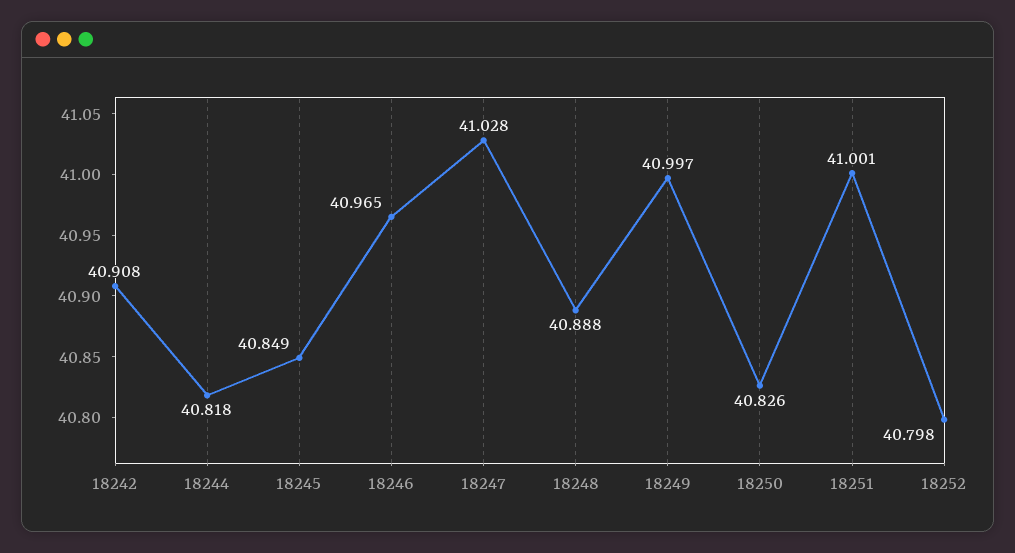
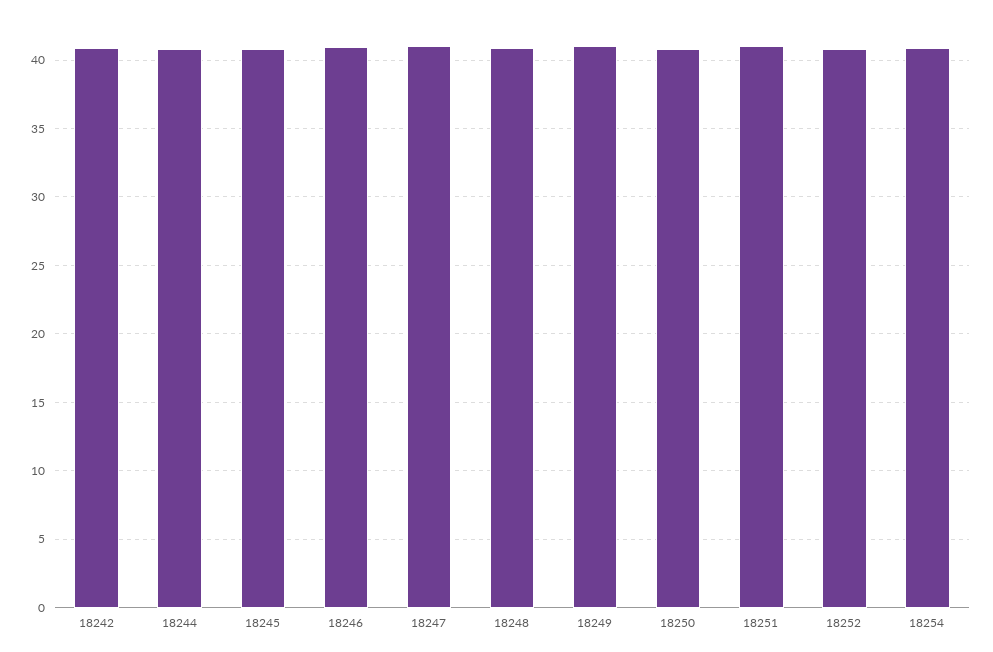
18254: none -> 41

